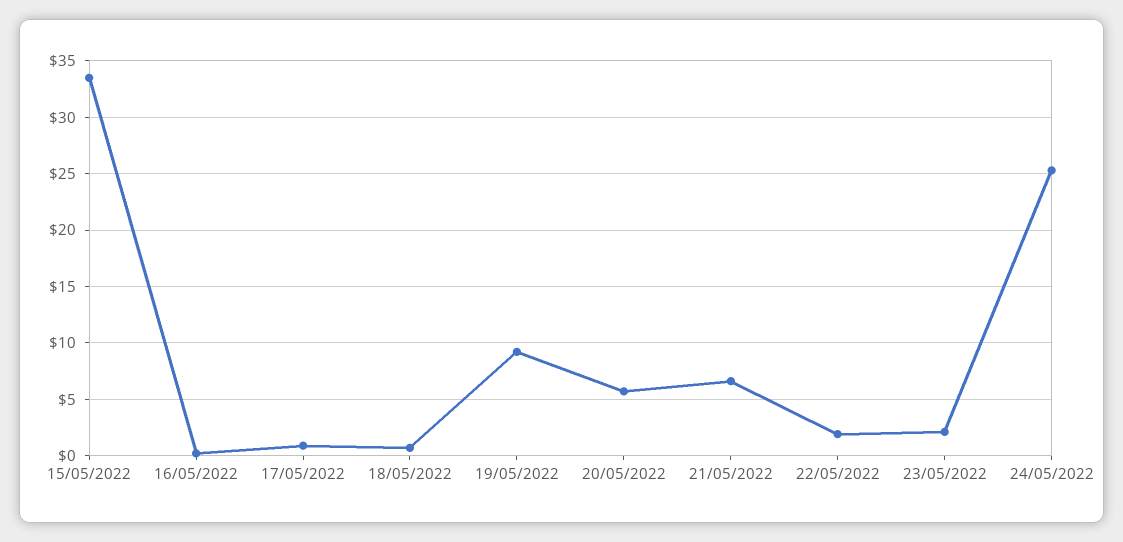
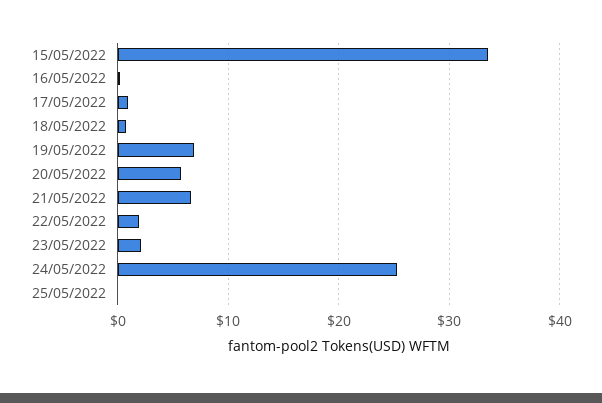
19/05/2022: 9 -> 7
25/05/2022: none -> 0

